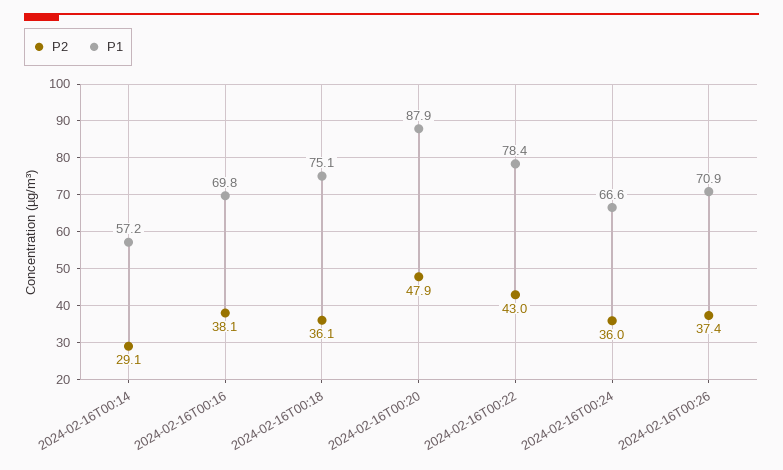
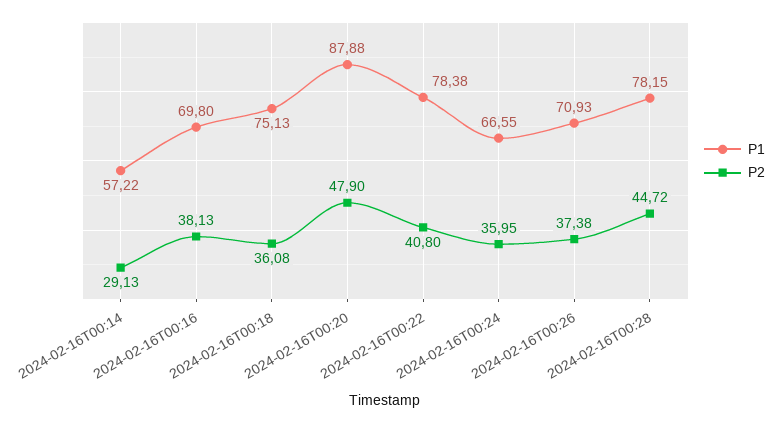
P2, 2024-02-16T00:22: 43 -> 40.8
P1, 2024-02-16T00:28: none -> 78.15
P2, 2024-02-16T00:28: none -> 44.72

